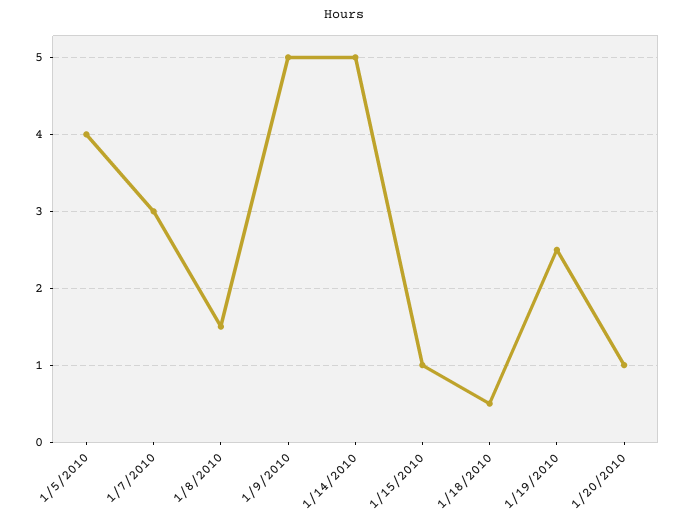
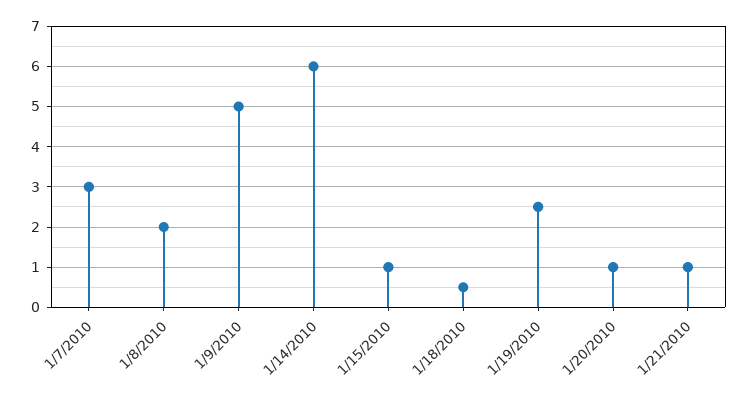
1/5/2010: 4 -> none
1/8/2010: 1.5 -> 2
1/14/2010: 5 -> 6
1/21/2010: none -> 1

